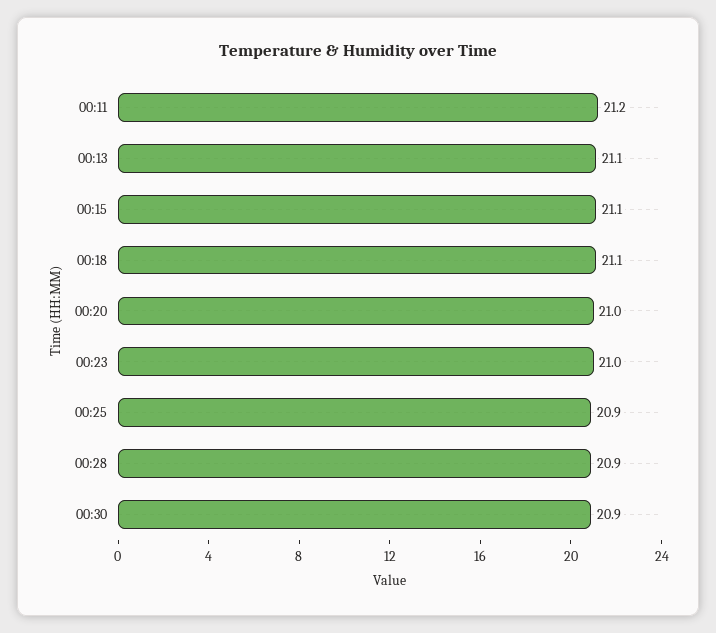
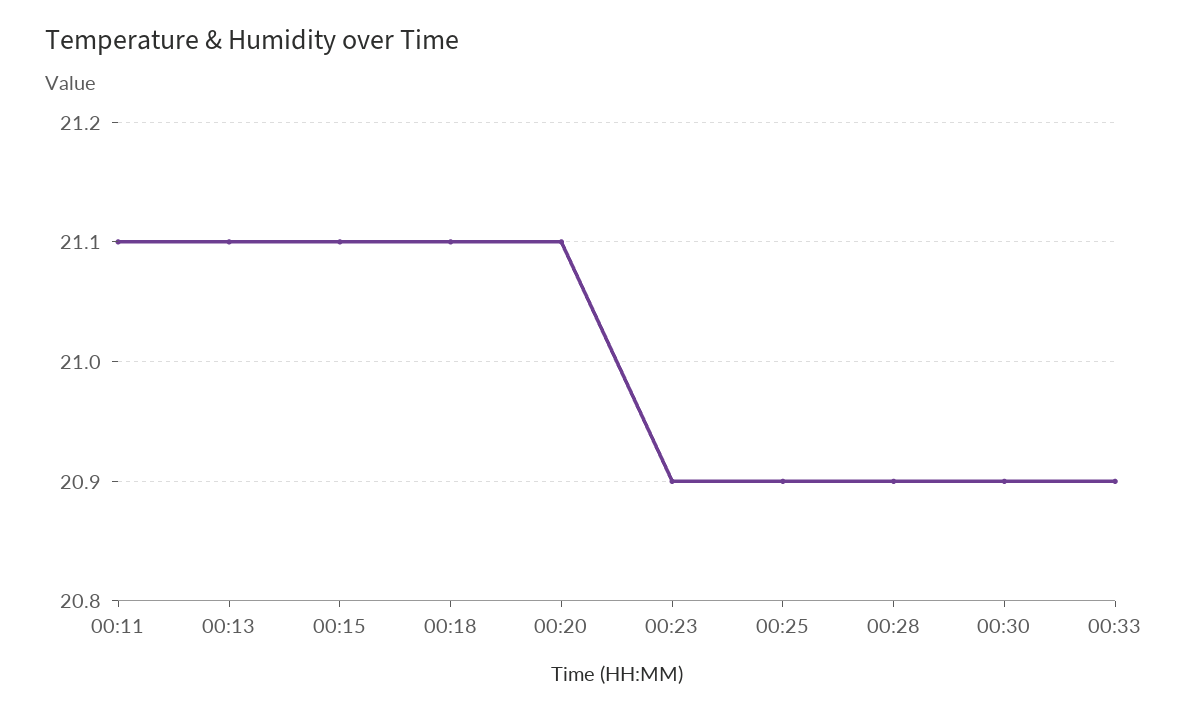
00:11: 21.2 -> 21.1
00:20: 21 -> 21.1
00:23: 21 -> 20.9
00:33: none -> 20.9

